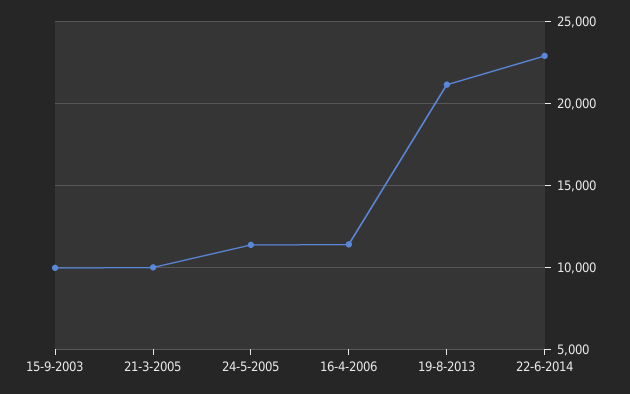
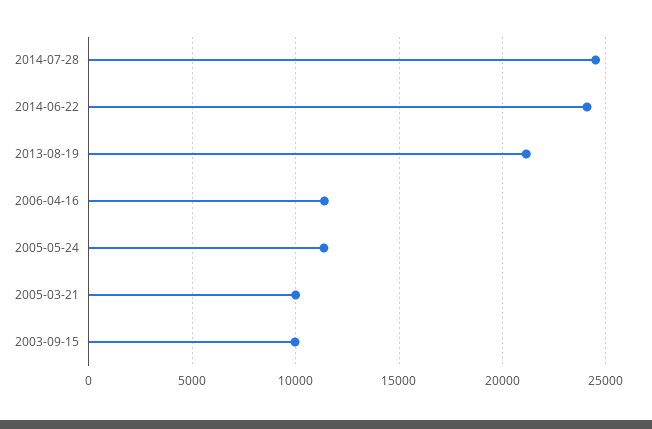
22-6-2014: 23000 -> 24000
2014-07-28: none -> 24500

